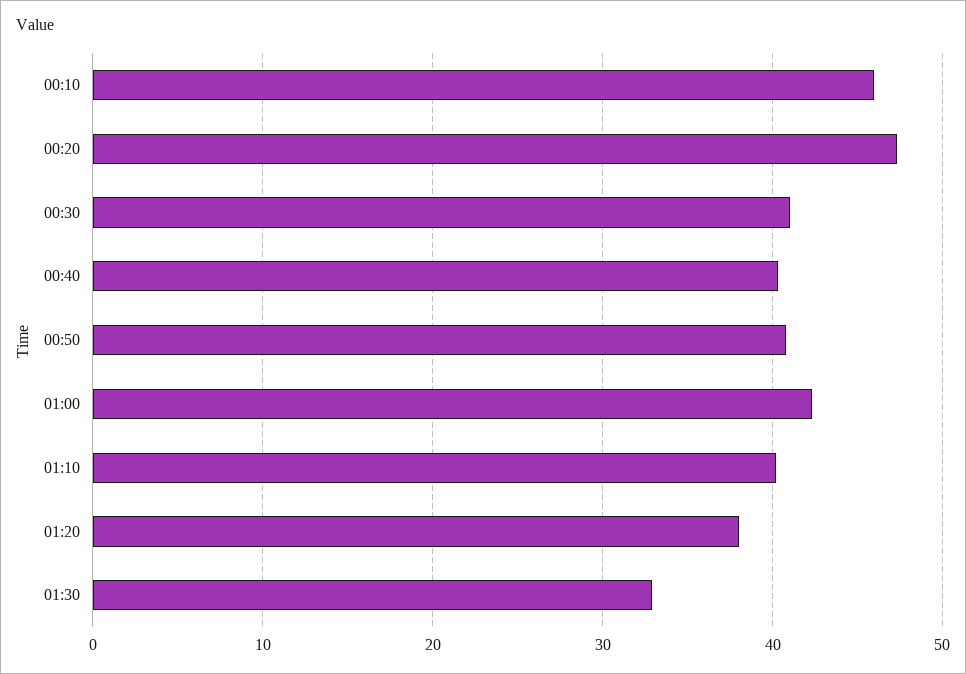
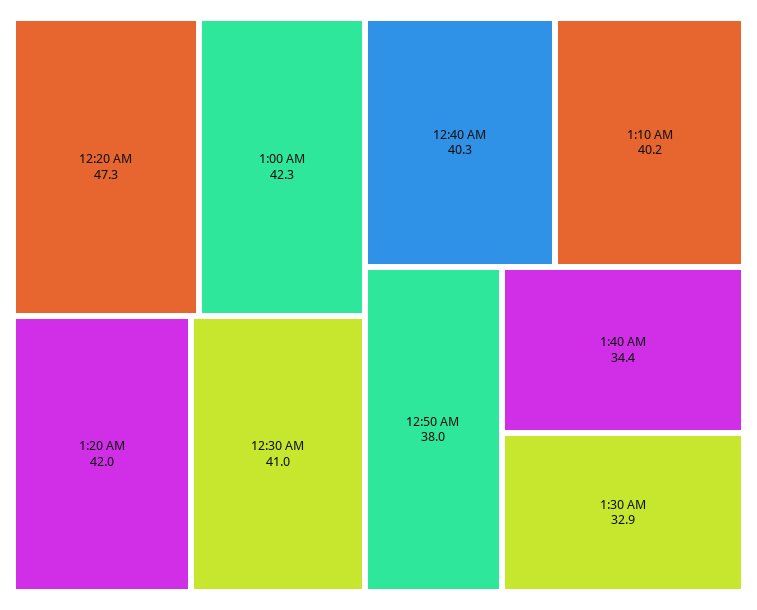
00:10: 46 -> none
00:50: 41 -> 38
01:20: 38 -> 42
1:40 AM: none -> 34.4

